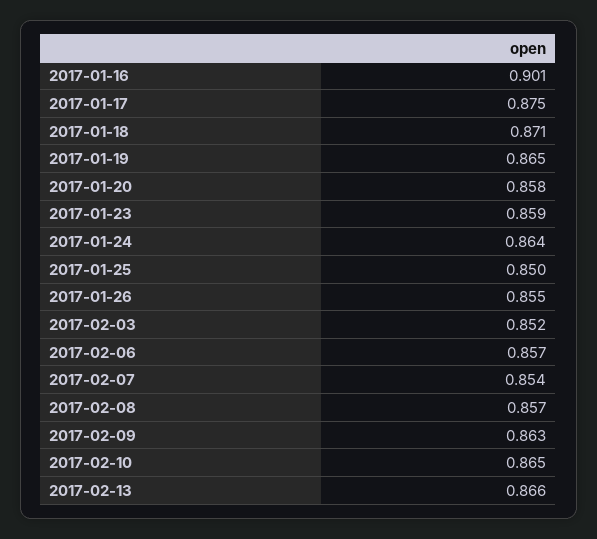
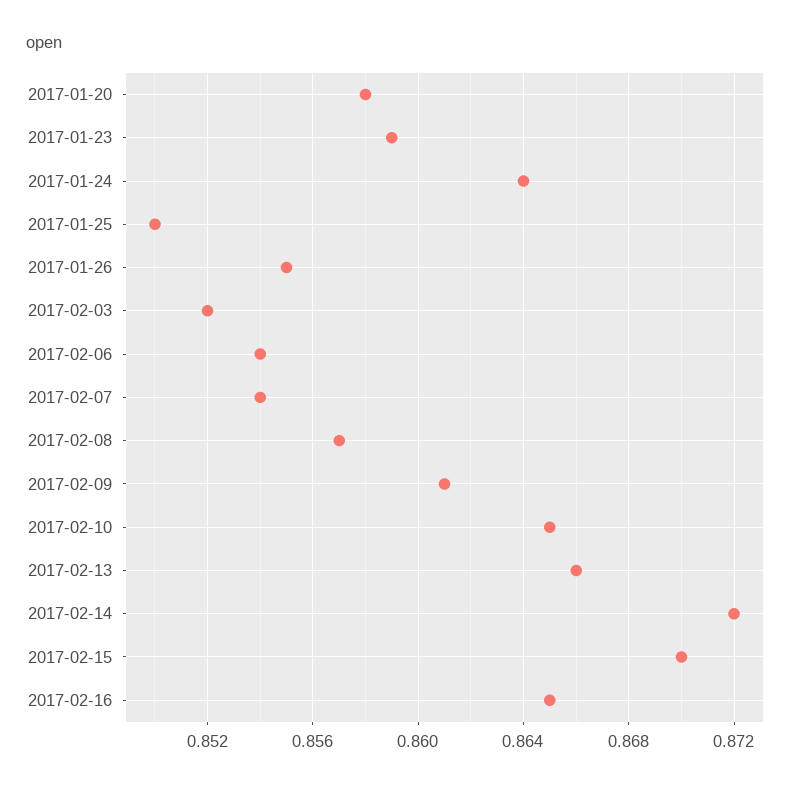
2017-01-16: 0.901 -> none
2017-01-17: 0.875 -> none
2017-01-18: 0.871 -> none
2017-01-19: 0.865 -> none
2017-02-06: 0.857 -> 0.854
2017-02-09: 0.863 -> 0.861
2017-02-14: none -> 0.872
2017-02-15: none -> 0.87
2017-02-16: none -> 0.865

